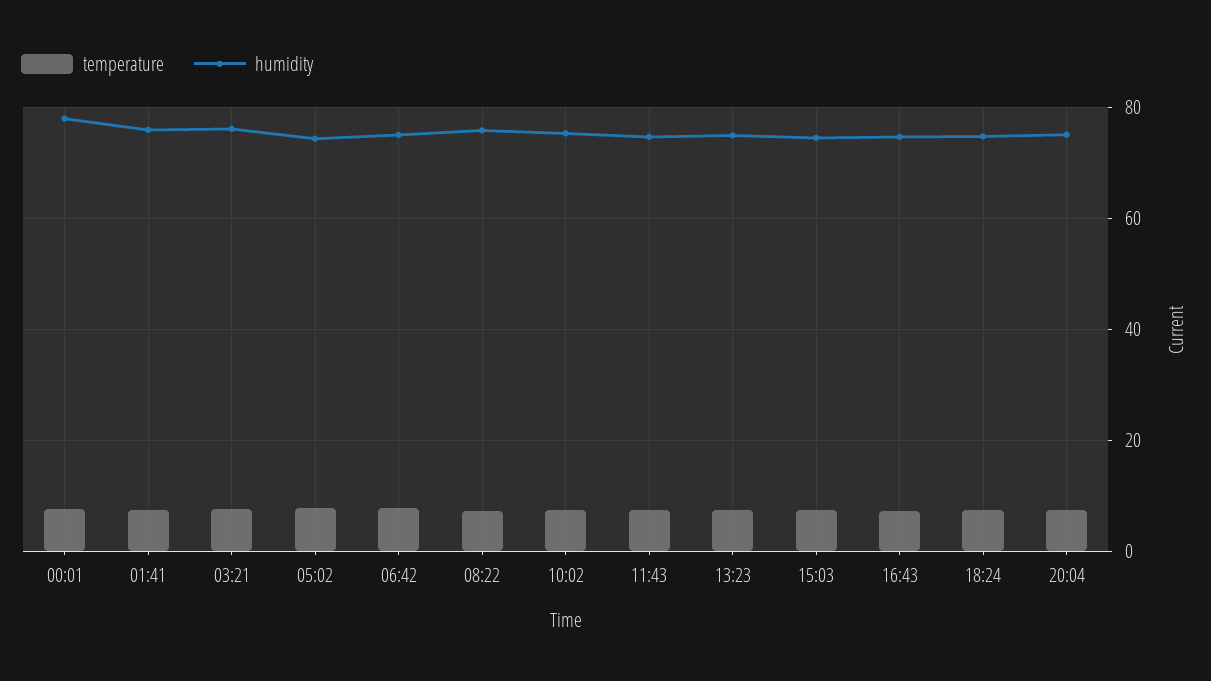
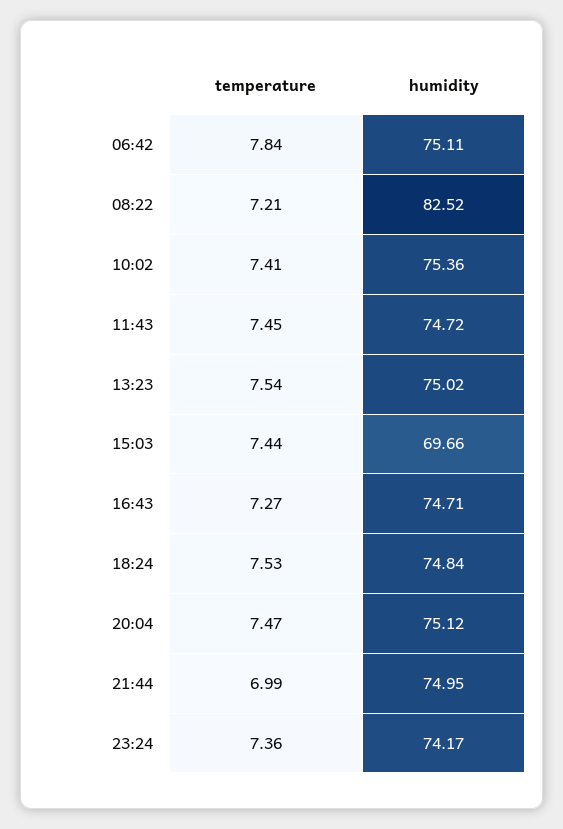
temperature, 00:01: 8 -> none
humidity, 00:01: 78 -> none
temperature, 01:41: 8 -> none
humidity, 01:41: 76 -> none
temperature, 03:21: 8 -> none
humidity, 03:21: 76 -> none
temperature, 05:02: 8 -> none
humidity, 05:02: 74 -> none
humidity, 08:22: 76 -> 82.52
humidity, 15:03: 74 -> 69.66
temperature, 21:44: none -> 6.99
humidity, 21:44: none -> 74.95
temperature, 23:24: none -> 7.36
humidity, 23:24: none -> 74.17

